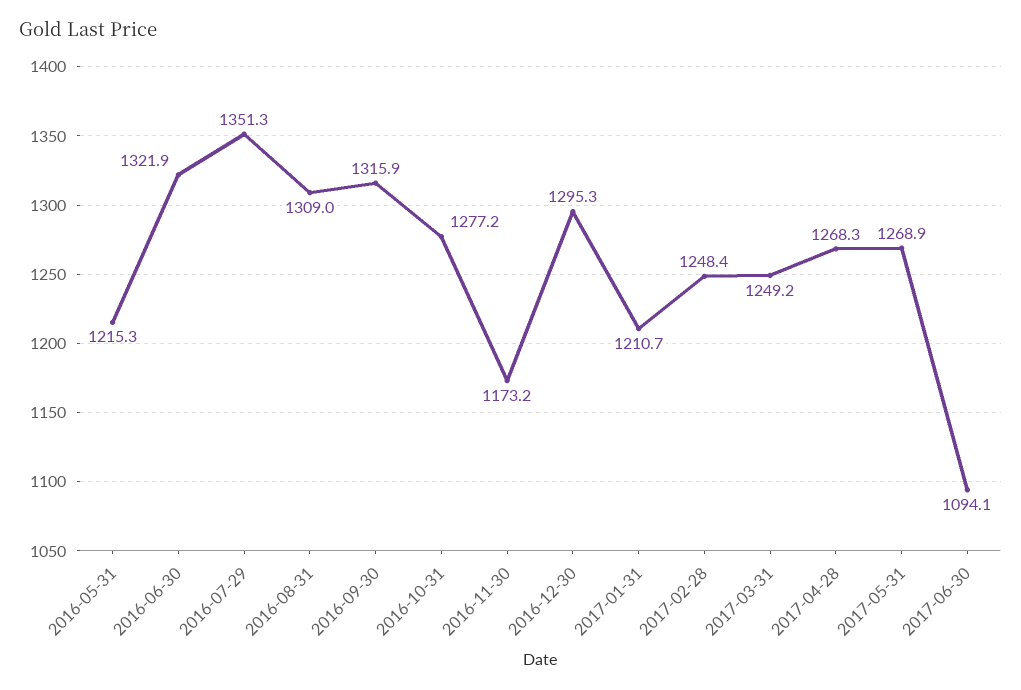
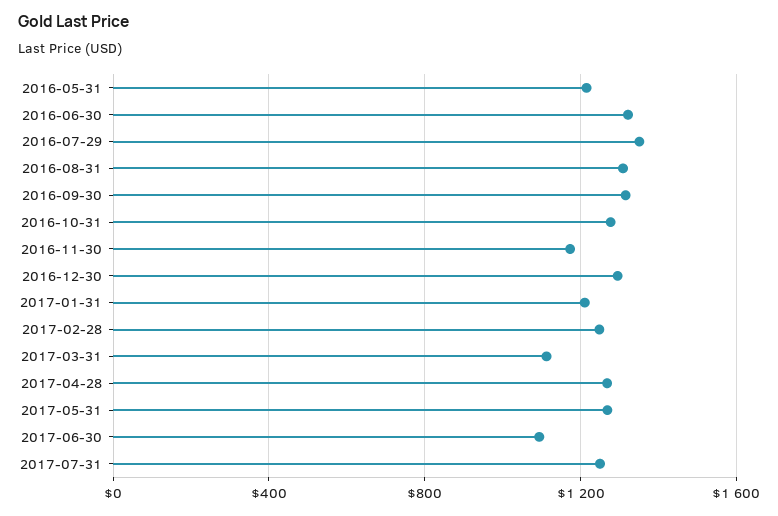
2017-03-31: 1249.2 -> 1100
2017-07-31: none -> 1250

